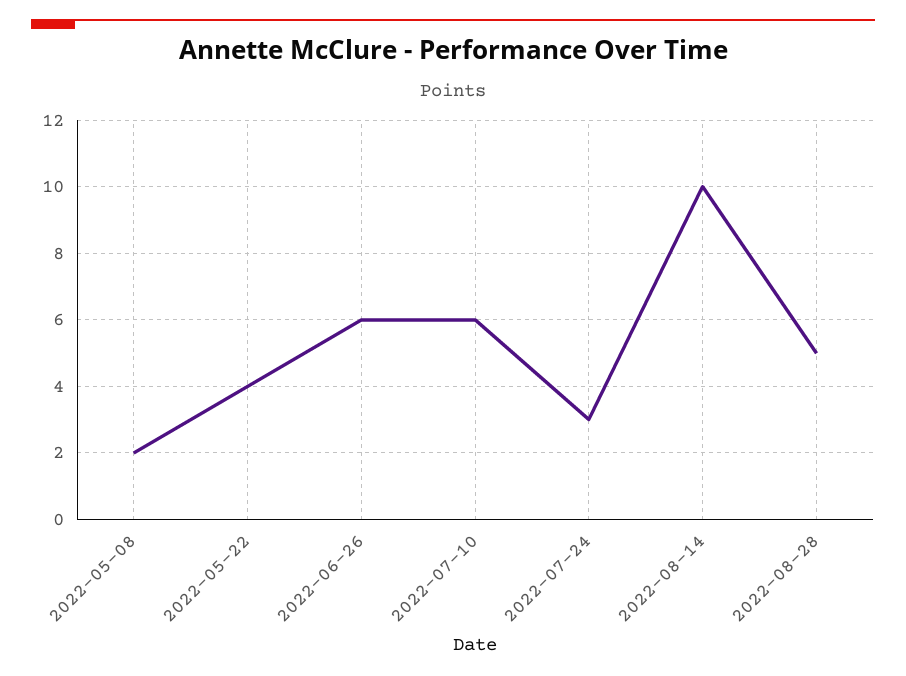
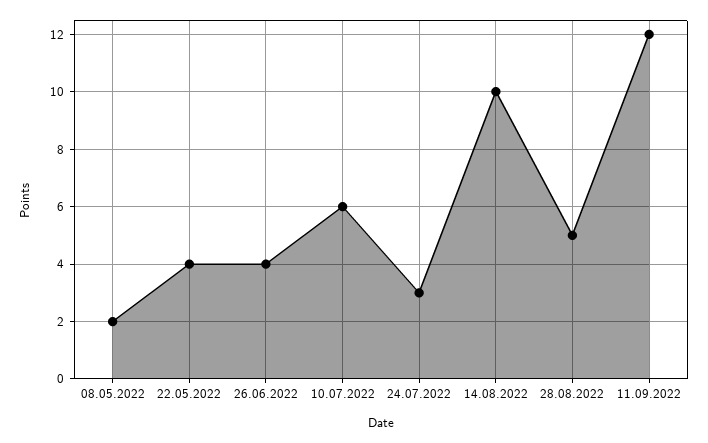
2022-06-26: 6 -> 4
11.09.2022: none -> 12

